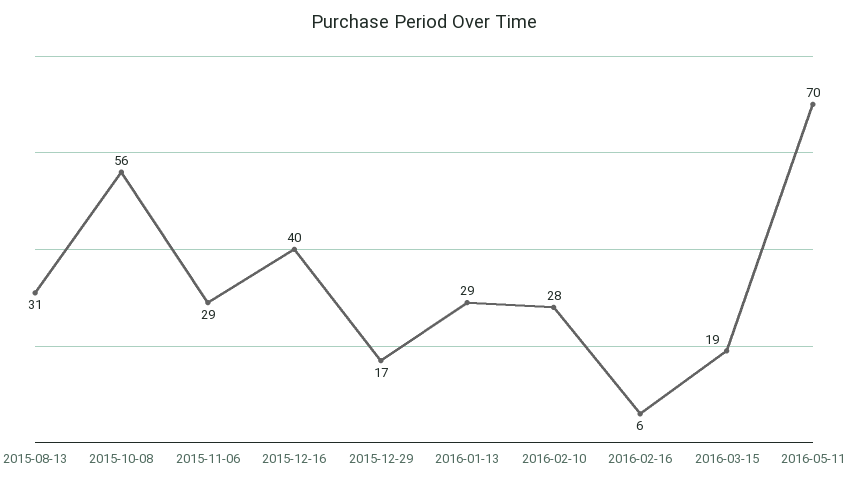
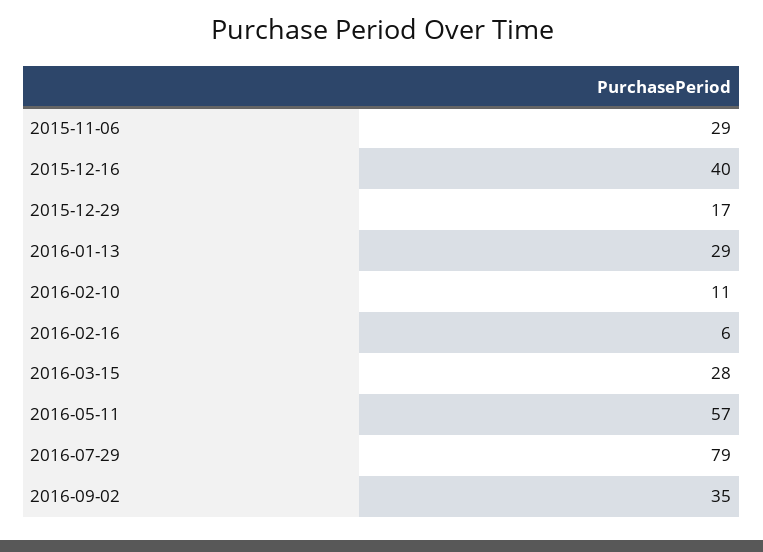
2015-08-13: 31 -> none
2015-10-08: 56 -> none
2016-02-10: 28 -> 11
2016-03-15: 19 -> 28
2016-05-11: 70 -> 57
2016-07-29: none -> 79
2016-09-02: none -> 35

